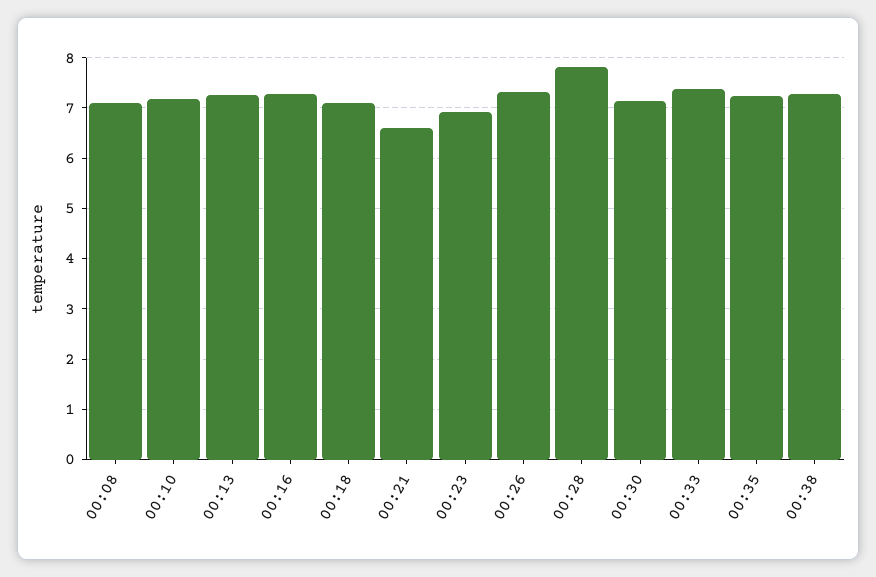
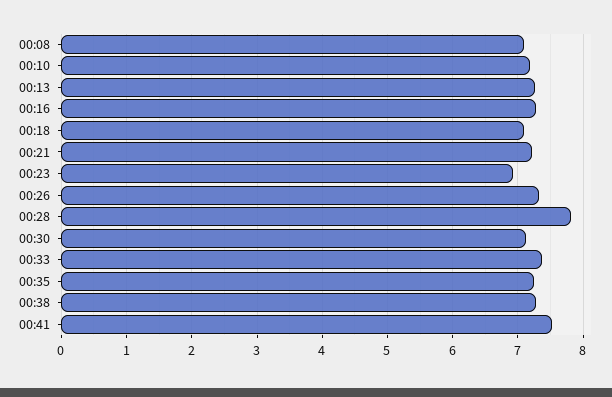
00:21: 6.6 -> 7.2
00:41: none -> 7.5

